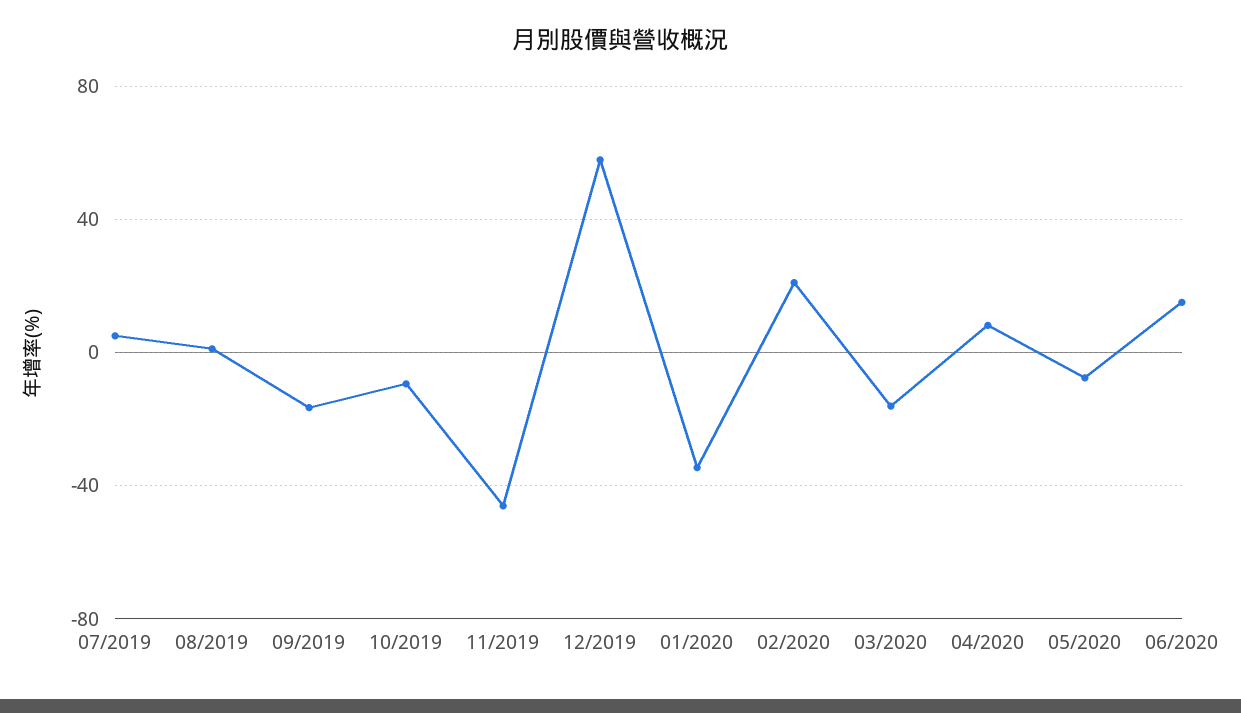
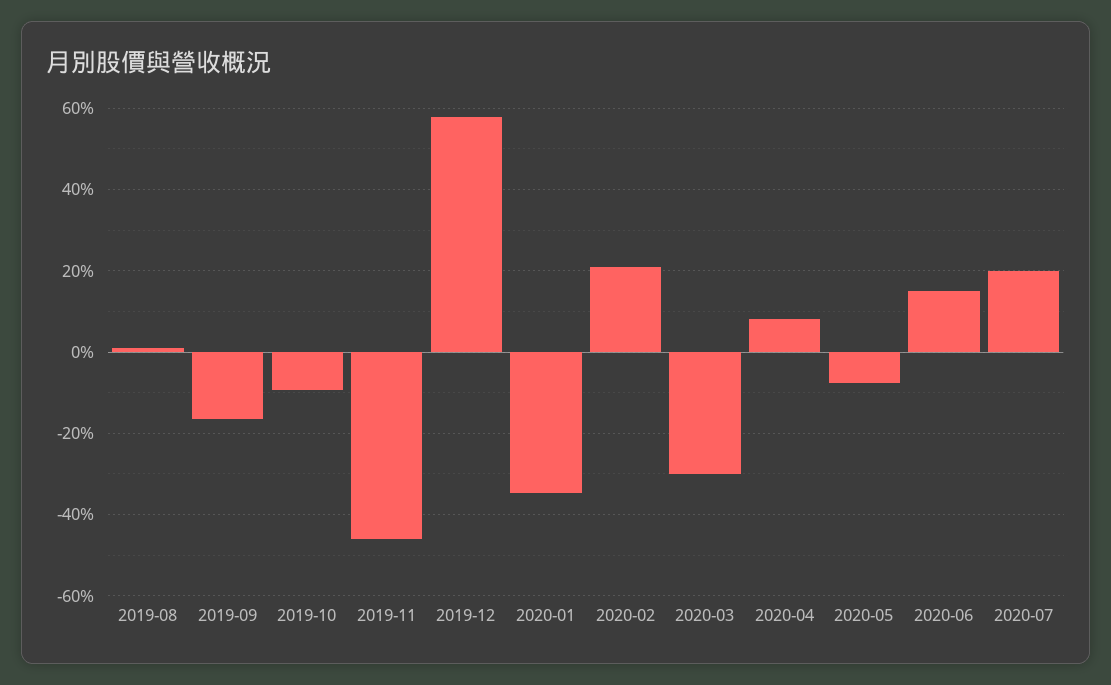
07/2019: 5 -> none
03/2020: -15 -> -30
2020-07: none -> 20

